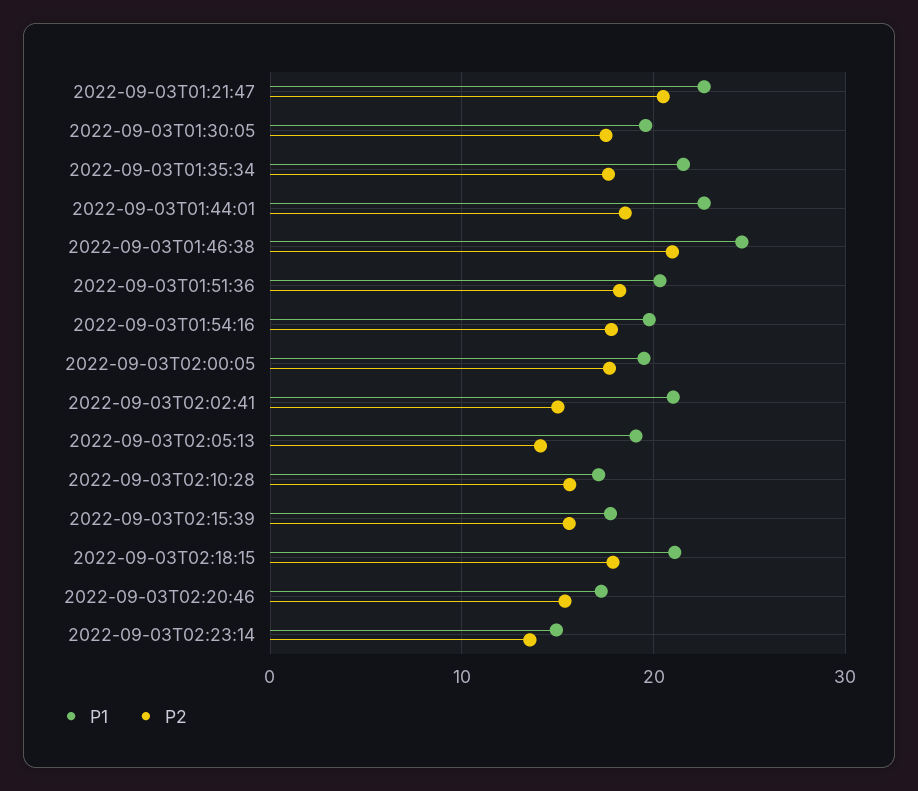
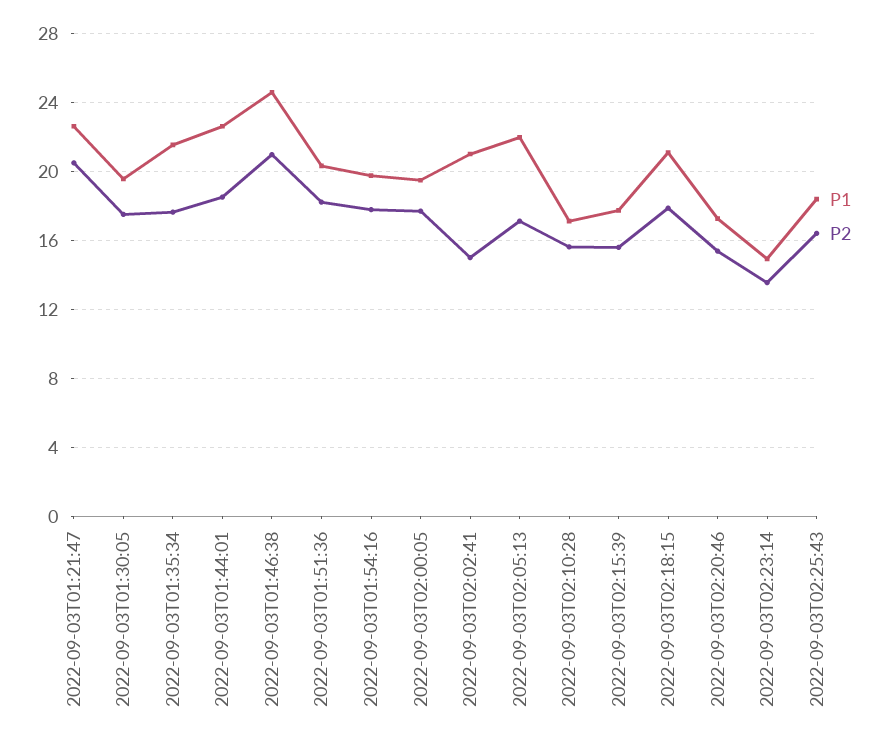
P1, 2022-09-03T02:05:13: 19 -> 22
P2, 2022-09-03T02:05:13: 14 -> 17
P1, 2022-09-03T02:25:43: none -> 18.5
P2, 2022-09-03T02:25:43: none -> 16.5

